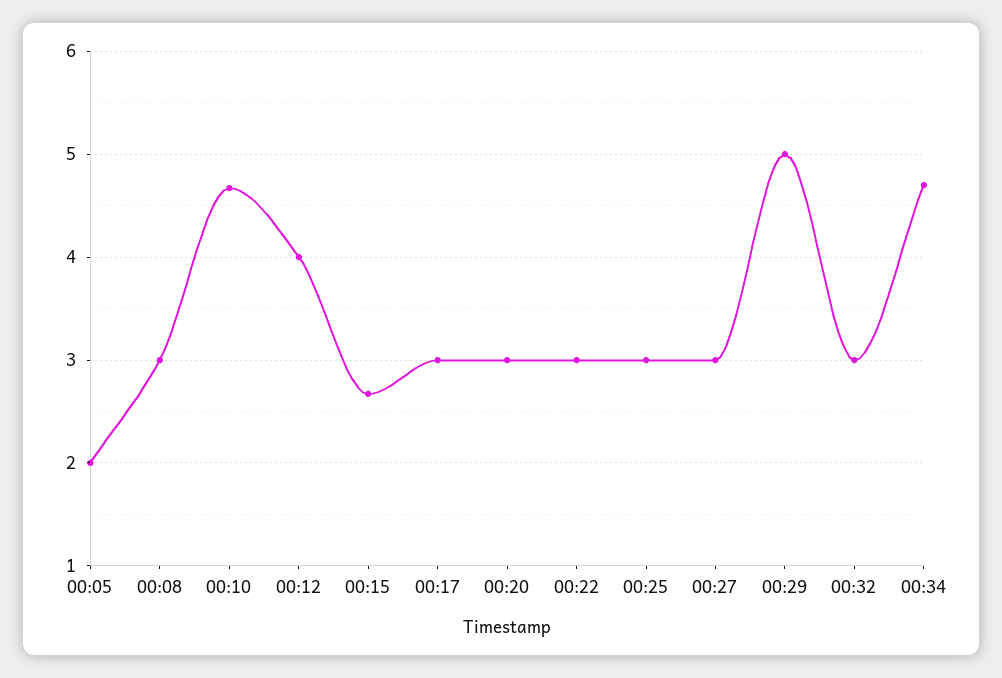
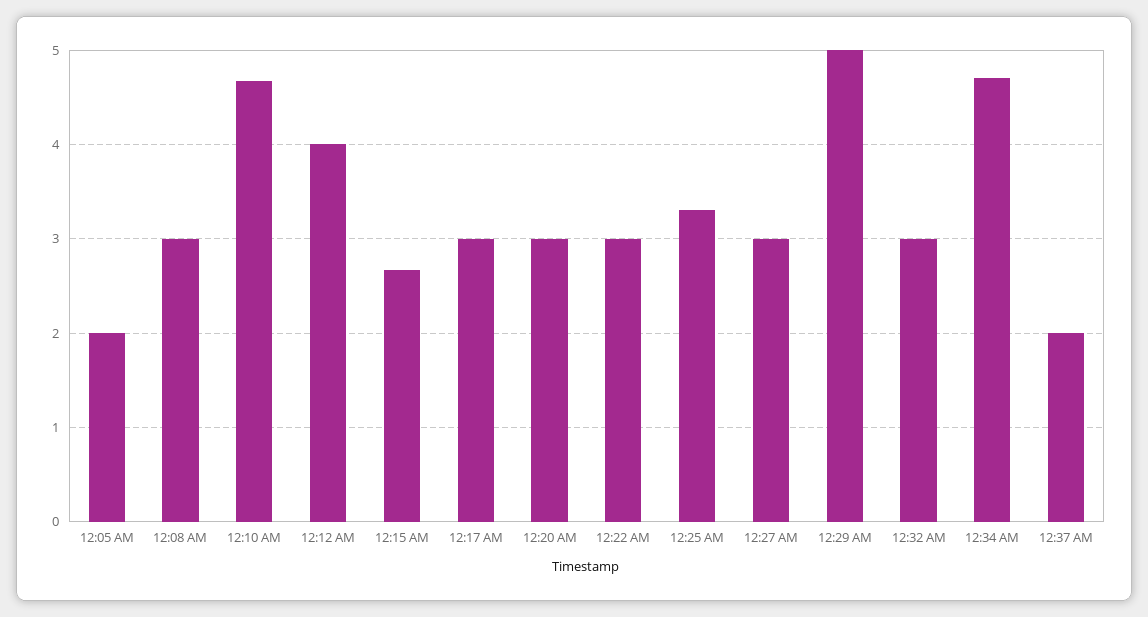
00:25: 3 -> 3.3
12:37 AM: none -> 2

